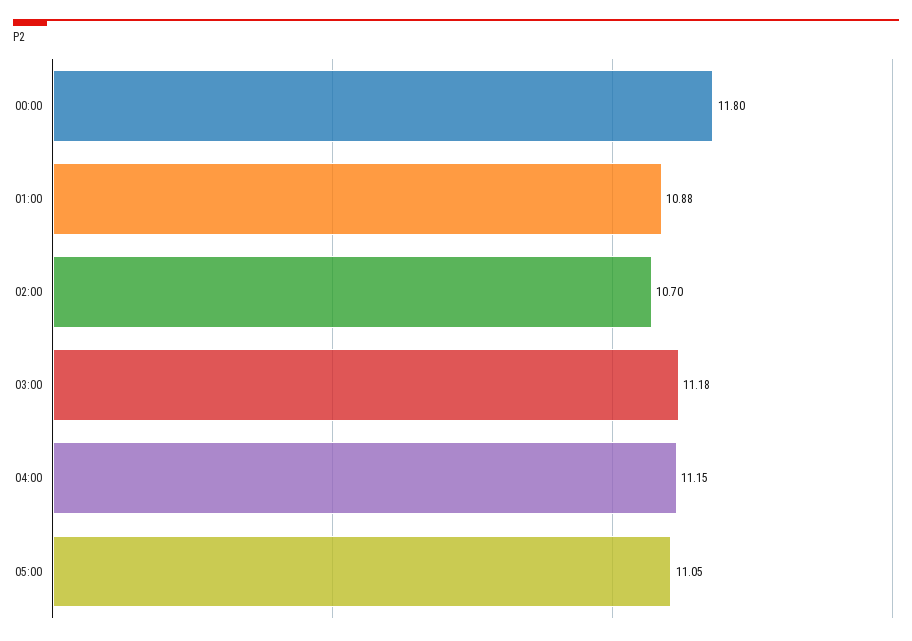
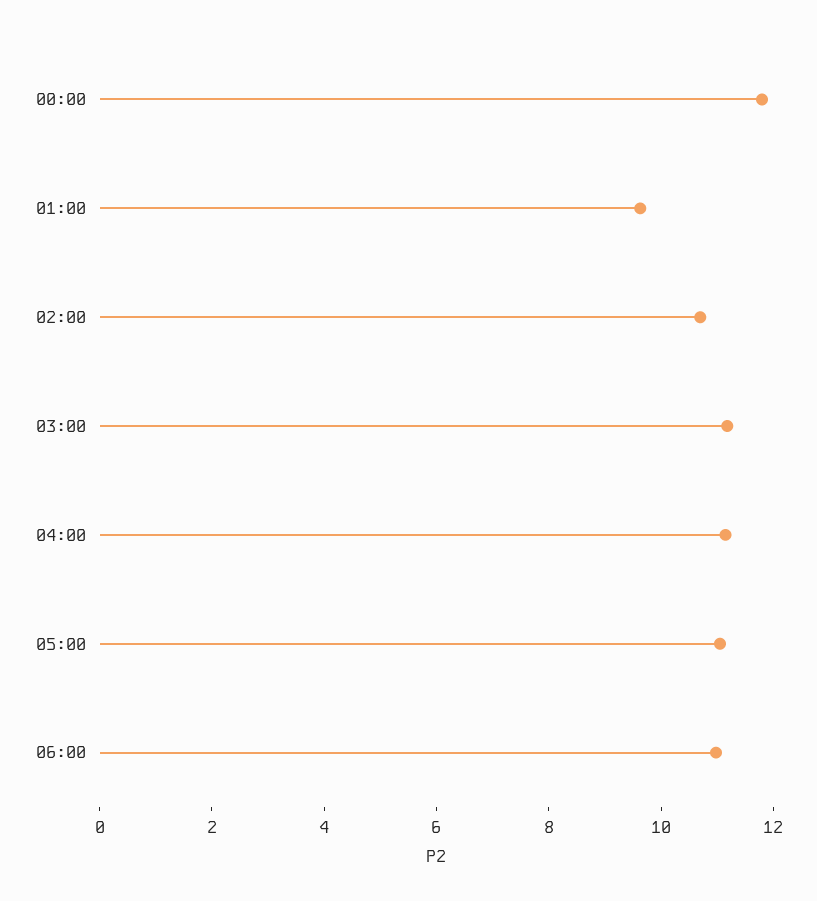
01:00: 10.88 -> 9.5
06:00: none -> 11

